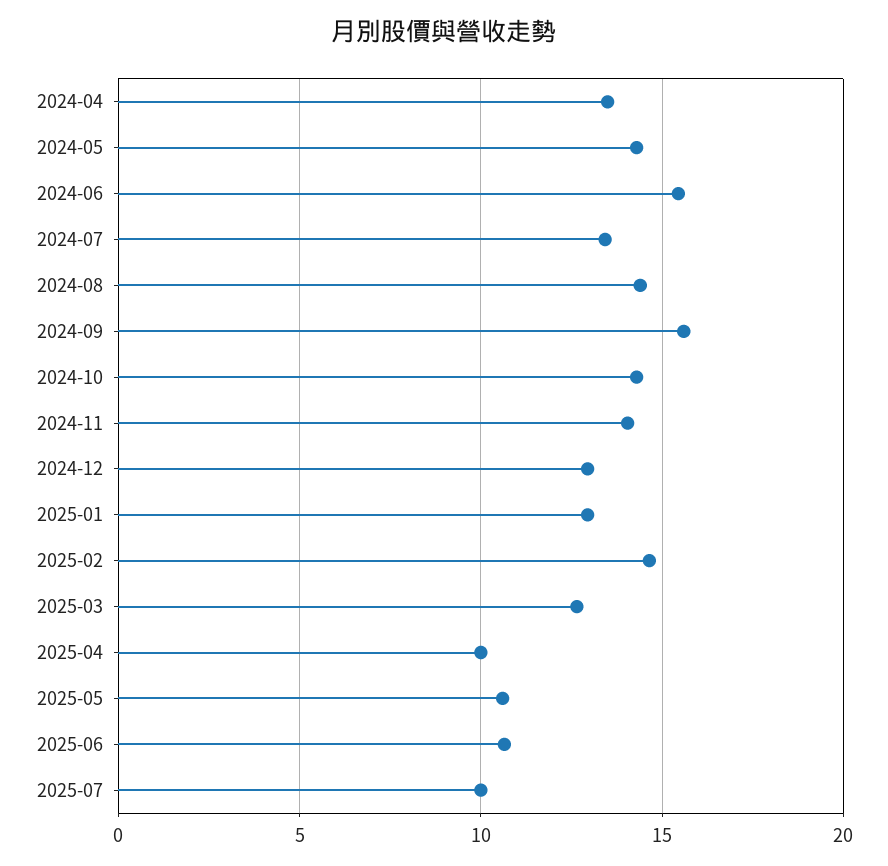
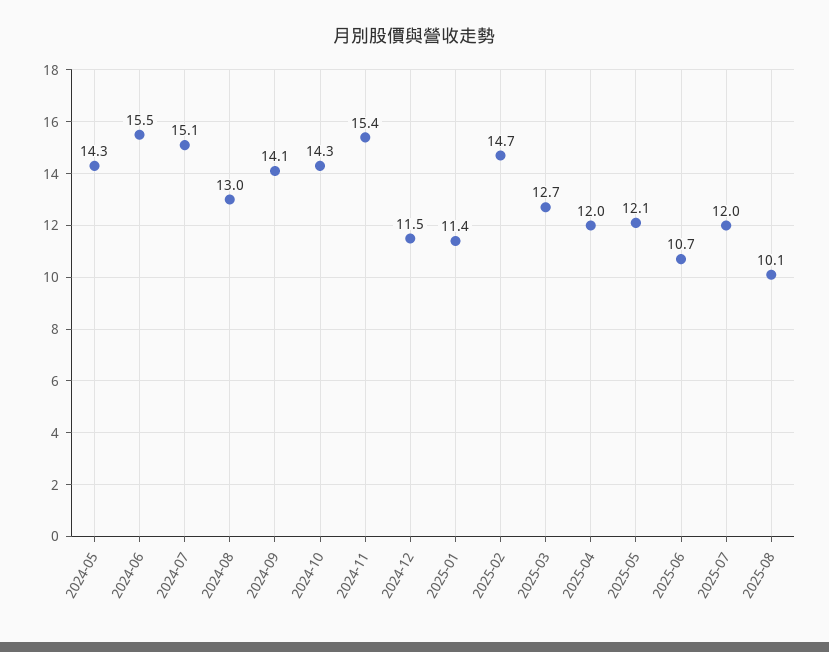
2024-04: 13.5 -> none
2024-07: 13.5 -> 15.1
2024-08: 14.5 -> 13
2024-09: 15.5 -> 14.1
2024-11: 14 -> 15.4
2024-12: 13 -> 11.5
2025-01: 13 -> 11.4
2025-04: 10 -> 12
2025-05: 10.5 -> 12.1
2025-07: 10 -> 12
2025-08: none -> 10.1

